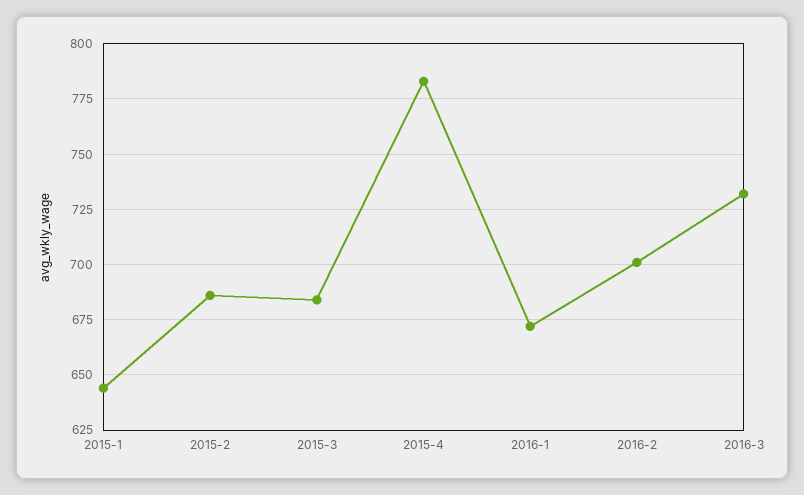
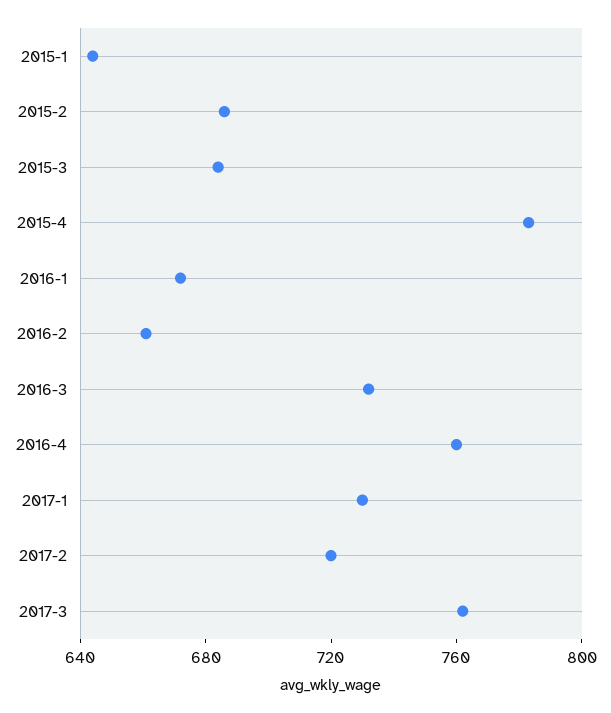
2016-2: 700 -> 660
2016-4: none -> 760
2017-1: none -> 730
2017-2: none -> 720
2017-3: none -> 760

